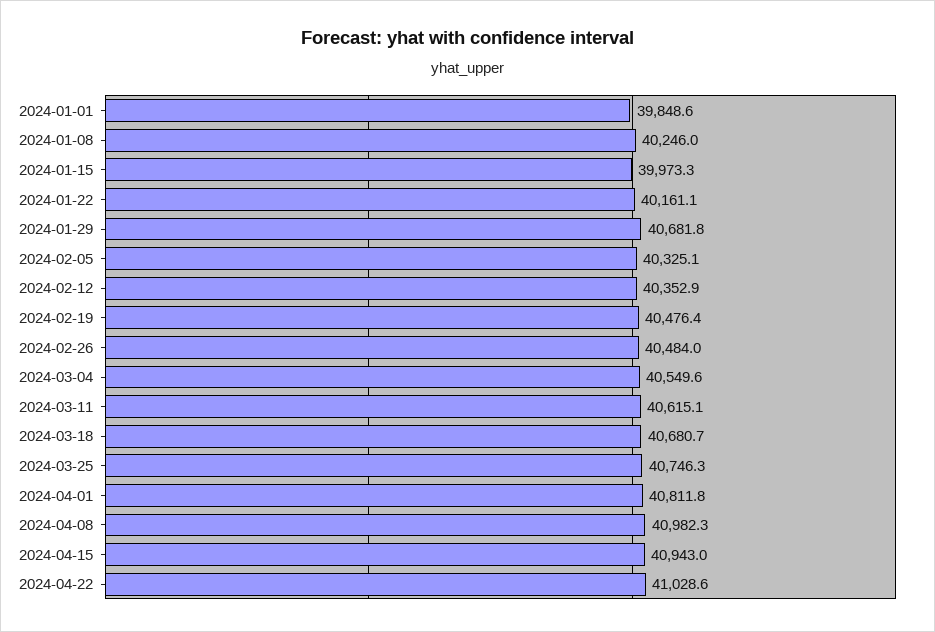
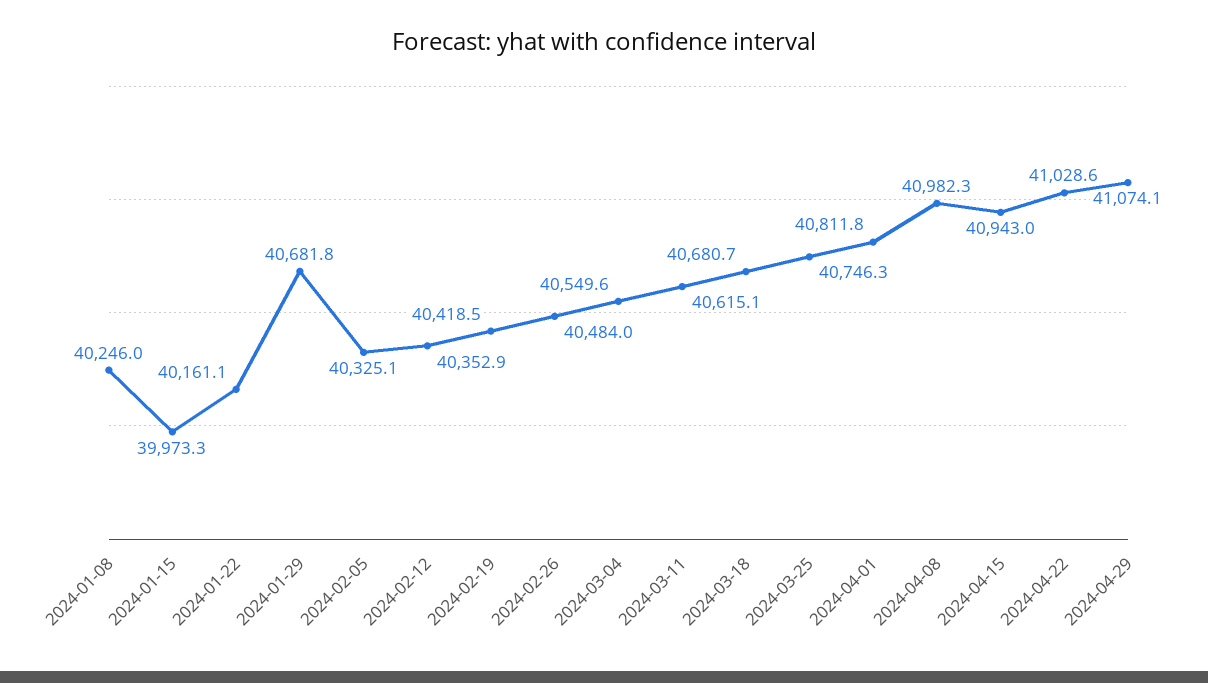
2024-01-01: 39848.6 -> none
2024-02-19: 40476.4 -> 40418.5
2024-04-29: none -> 41074.1

